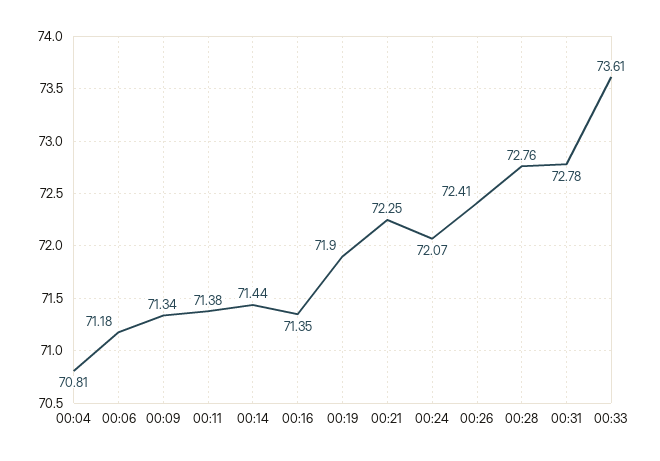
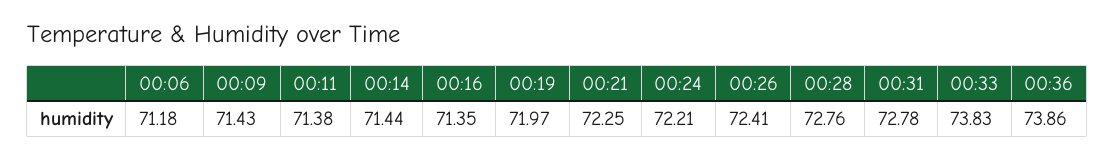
00:04: 70.81 -> none
00:09: 71.34 -> 71.43
00:19: 71.9 -> 71.97
00:24: 72.07 -> 72.21
00:33: 73.61 -> 73.83
00:36: none -> 73.86

